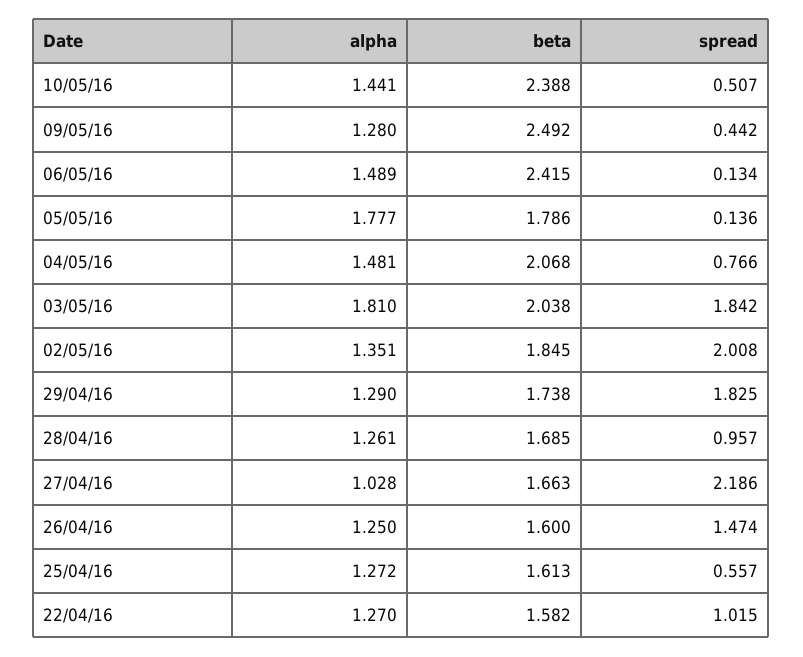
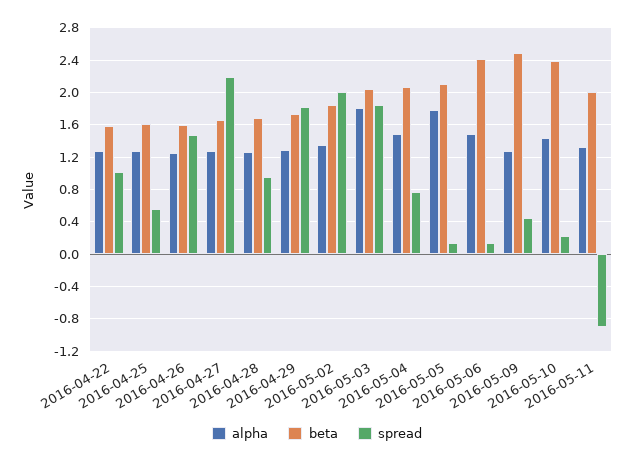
spread, 10/05/16: 0.507 -> 0.2
beta, 05/05/16: 1.786 -> 2.1
alpha, 27/04/16: 1.028 -> 1.3
alpha, 2016-05-11: none -> 1.3
beta, 2016-05-11: none -> 2
spread, 2016-05-11: none -> -0.9

